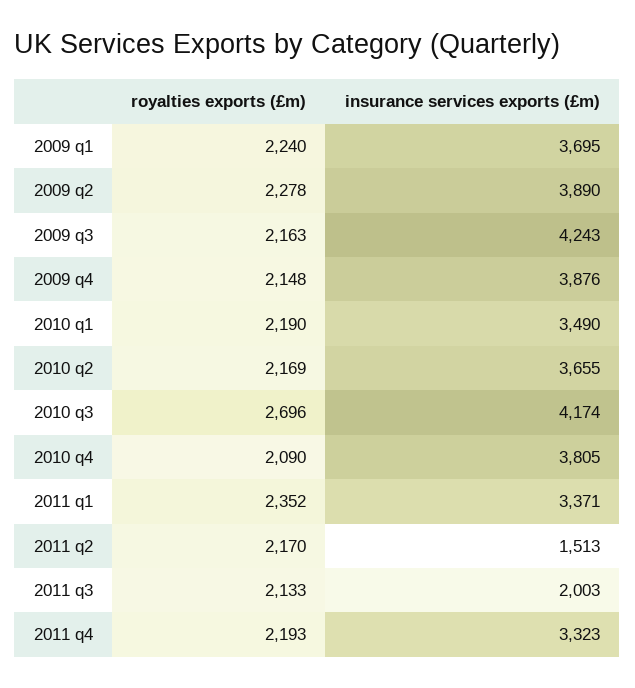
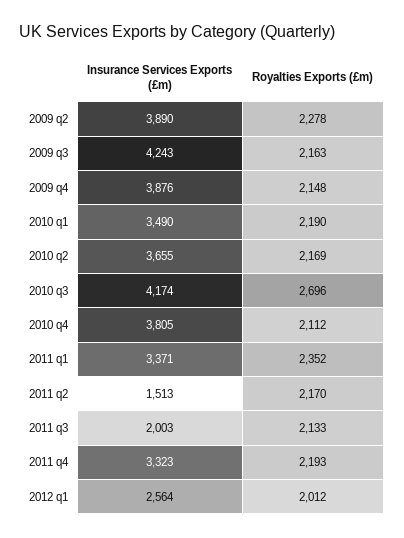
royalties exports (£m), 2009 q1: 2240 -> none
insurance services exports (£m), 2009 q1: 3695 -> none
royalties exports (£m), 2010 q4: 2090 -> 2112
insurance services exports (£m), 2012 q1: none -> 2564
royalties exports (£m), 2012 q1: none -> 2012

